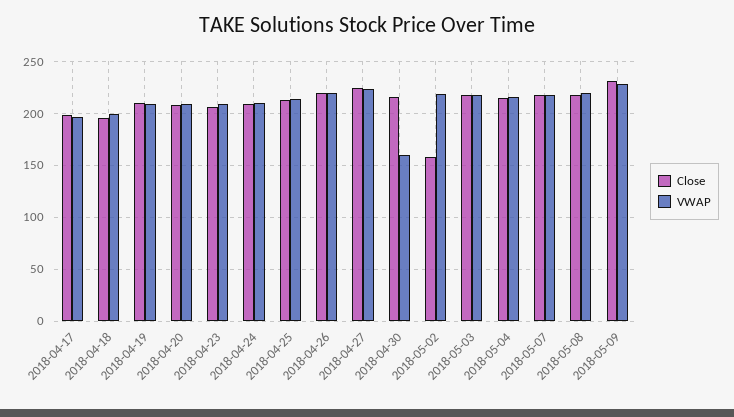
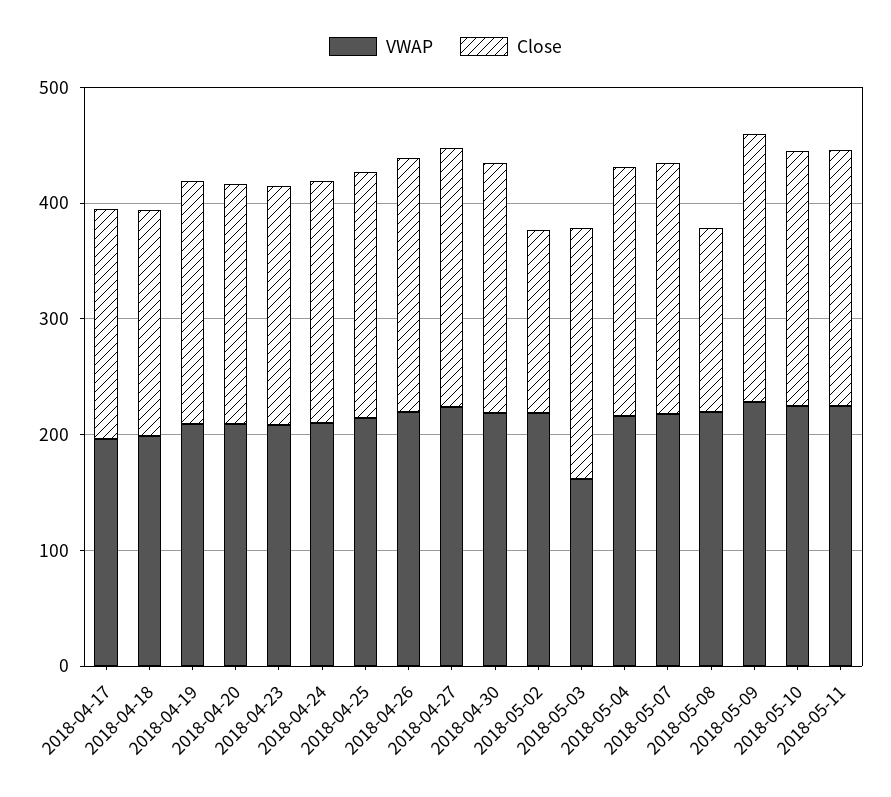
VWAP, 2018-04-30: 160 -> 220
VWAP, 2018-05-03: 220 -> 160
Close, 2018-05-08: 220 -> 160
VWAP, 2018-05-10: none -> 220
Close, 2018-05-10: none -> 220
VWAP, 2018-05-11: none -> 220
Close, 2018-05-11: none -> 220

